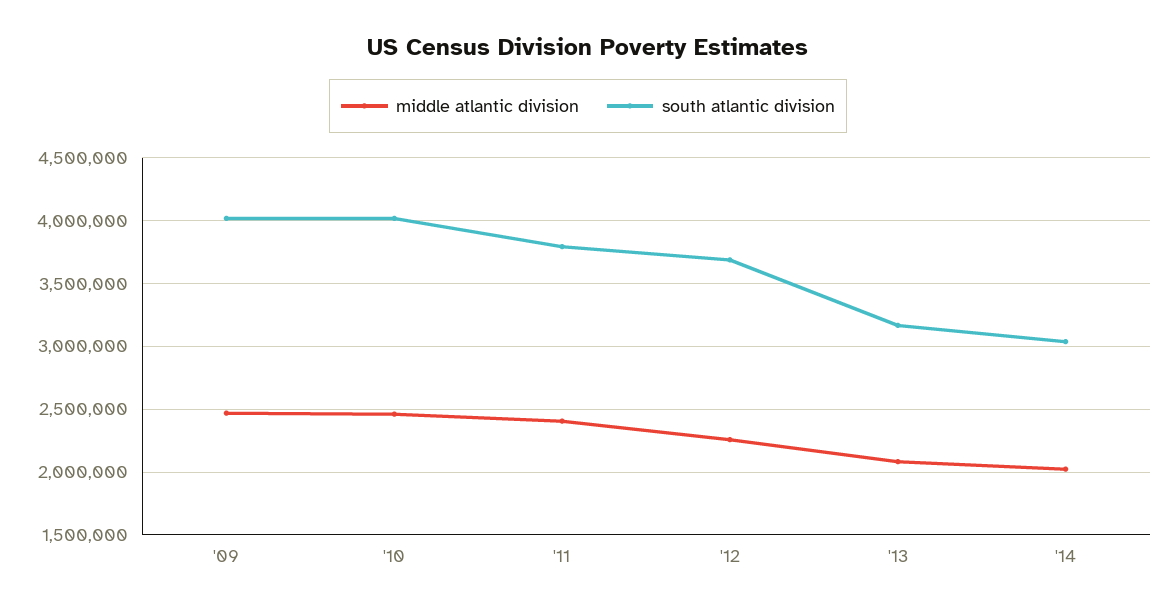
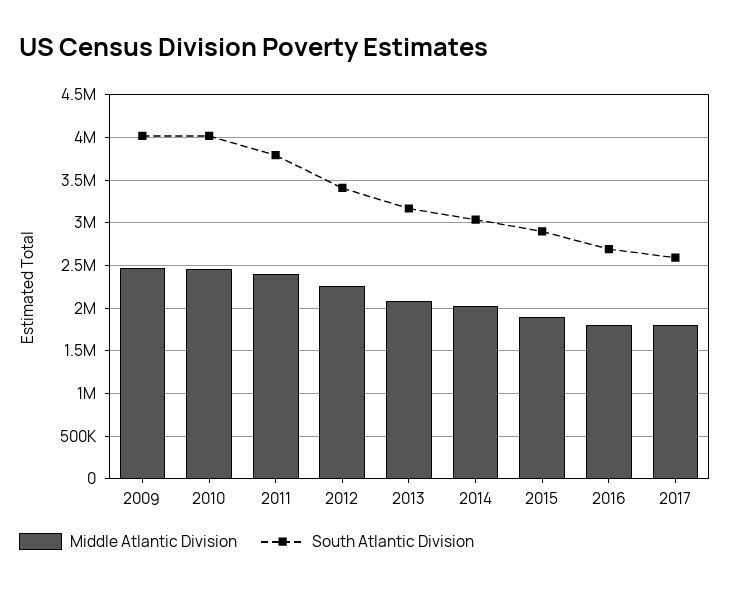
south atlantic division, '12: 3700000 -> 3400000
middle atlantic division, 2015: none -> 1900000
south atlantic division, 2015: none -> 2900000
middle atlantic division, 2016: none -> 1800000
south atlantic division, 2016: none -> 2700000
middle atlantic division, 2017: none -> 1800000
south atlantic division, 2017: none -> 2600000

